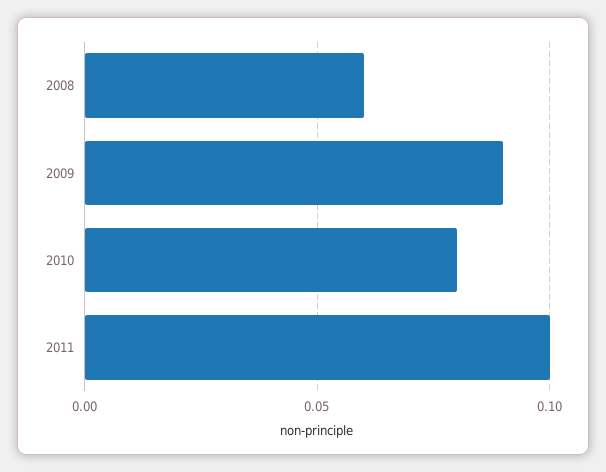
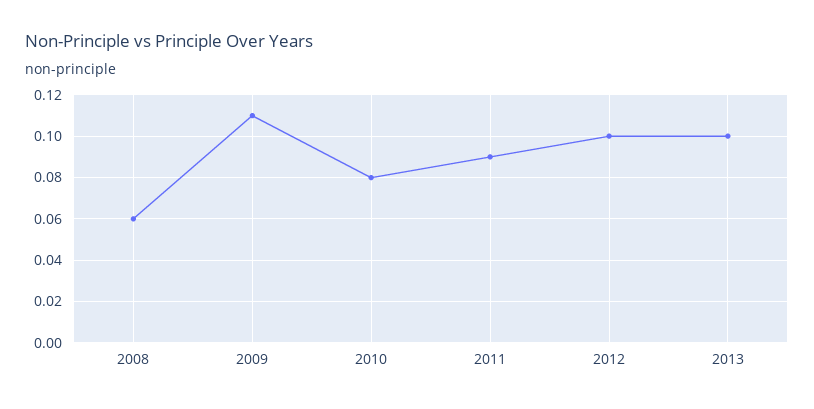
2009: 0.09 -> 0.11
2011: 0.1 -> 0.09
2012: none -> 0.1
2013: none -> 0.1

